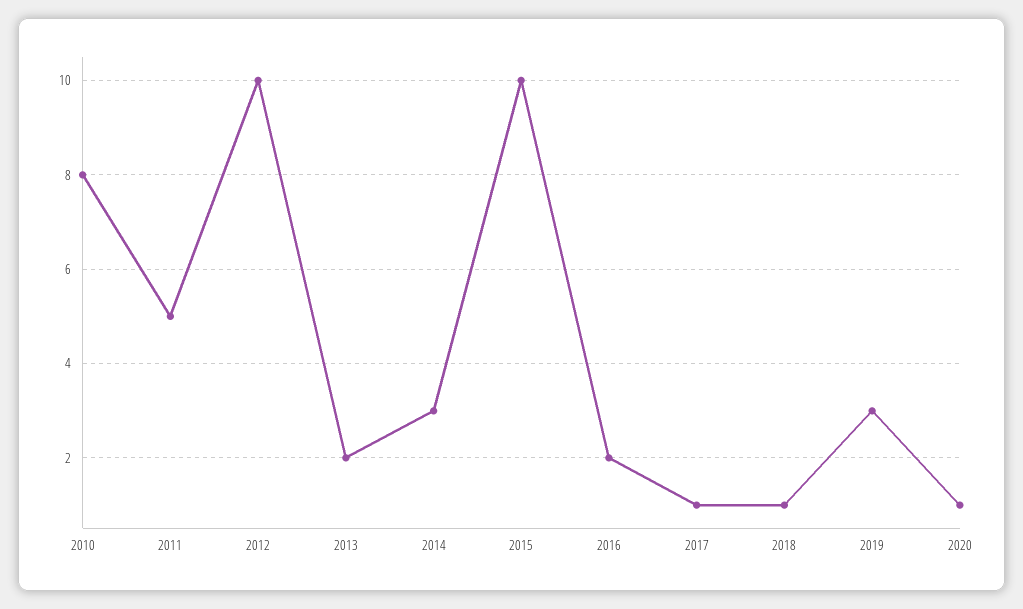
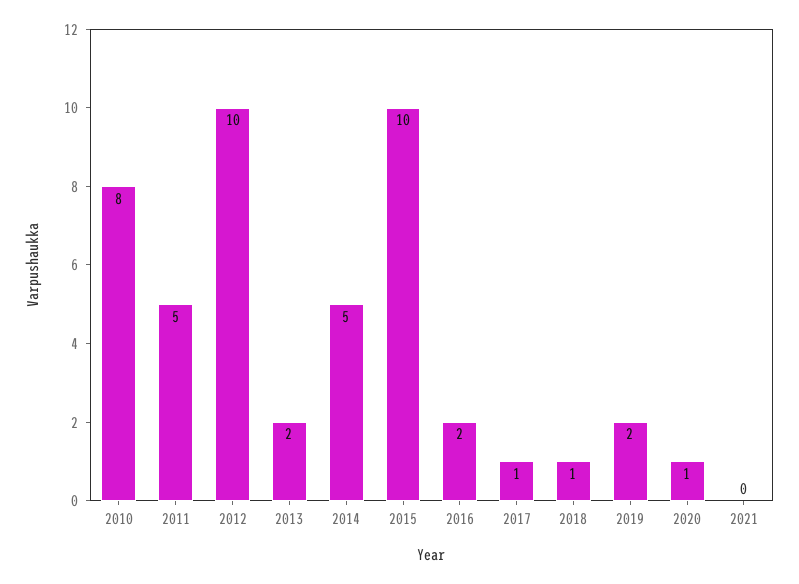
2014: 3 -> 5
2019: 3 -> 2
2021: none -> 0

